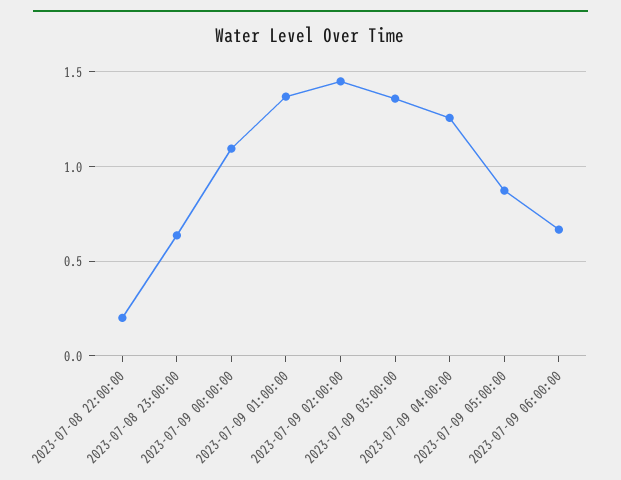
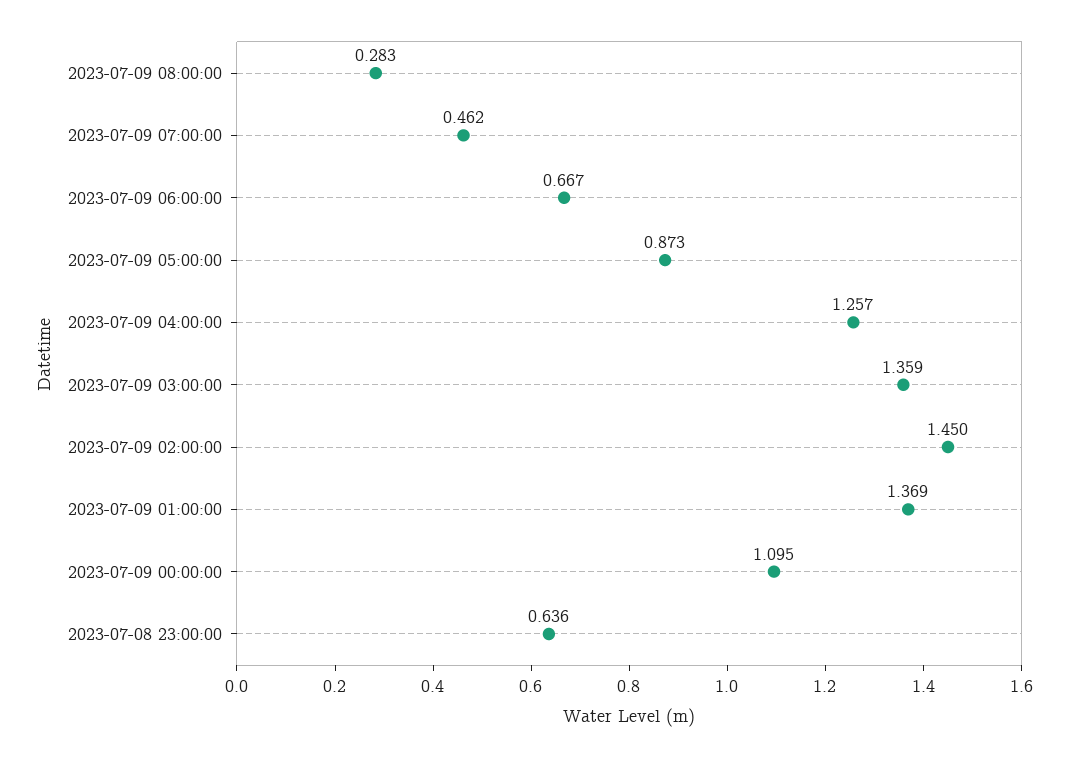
2023-07-08 22:00:00: 0.2 -> none
2023-07-09 08:00:00: none -> 0.283
2023-07-09 07:00:00: none -> 0.462

